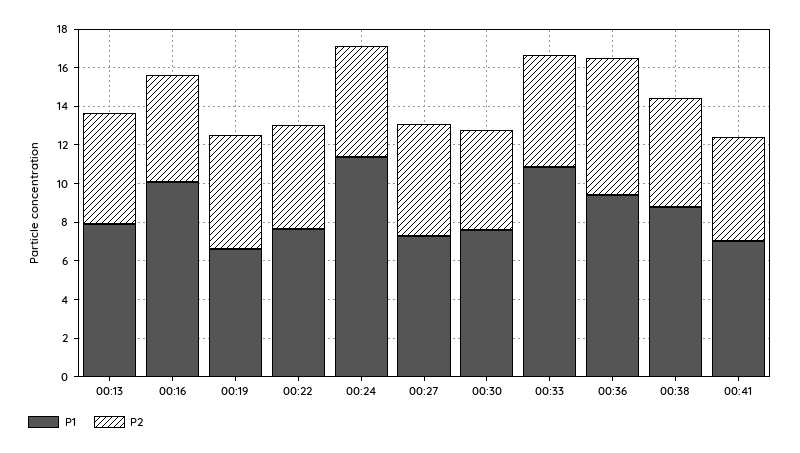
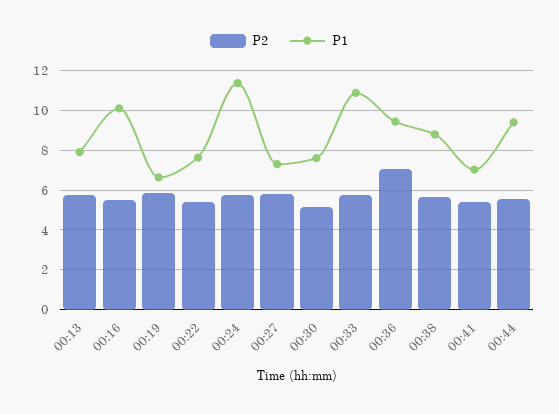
P2, 00:44: none -> 5.5
P1, 00:44: none -> 9.5

